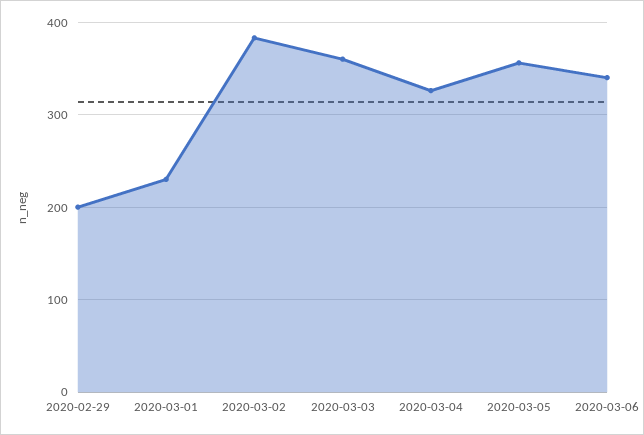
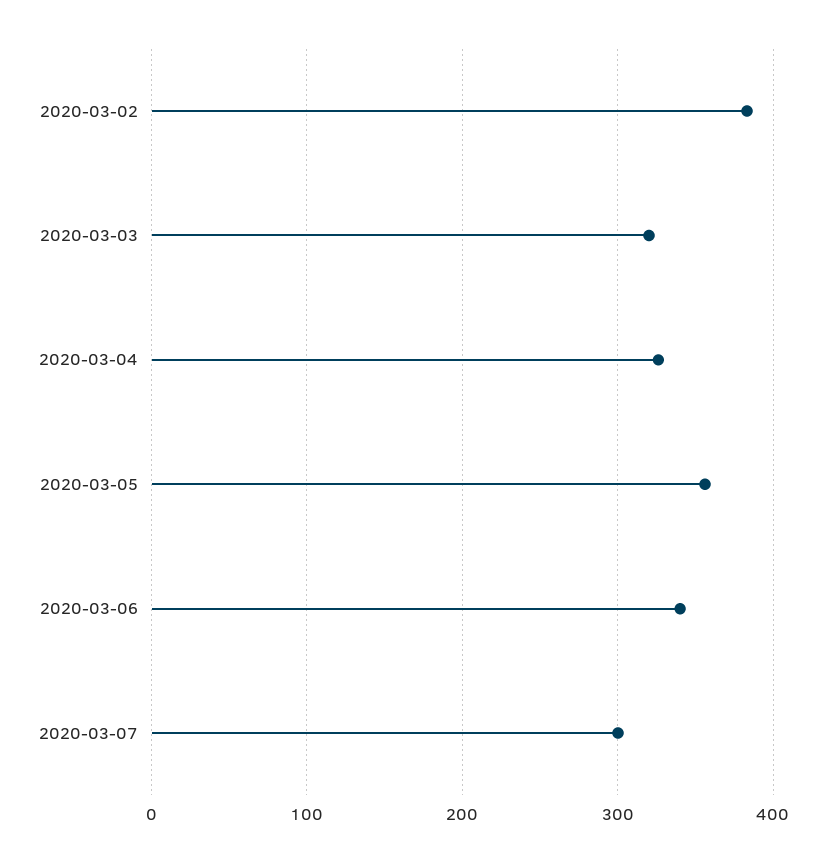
2020-02-29: 200 -> none
2020-03-01: 230 -> none
2020-03-03: 360 -> 320
2020-03-07: none -> 300

